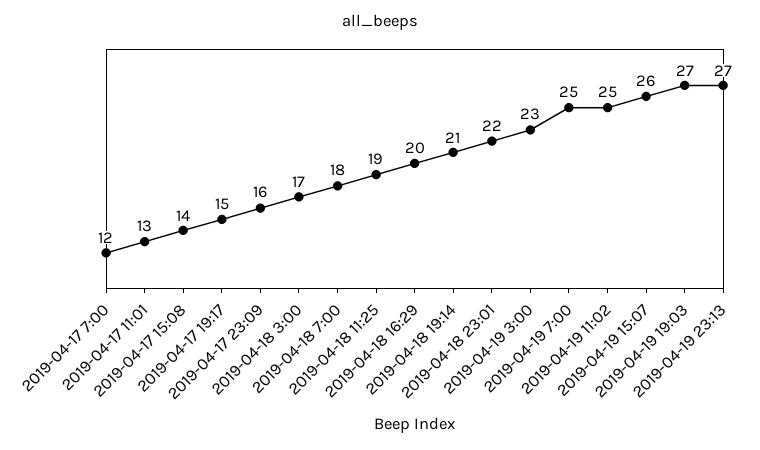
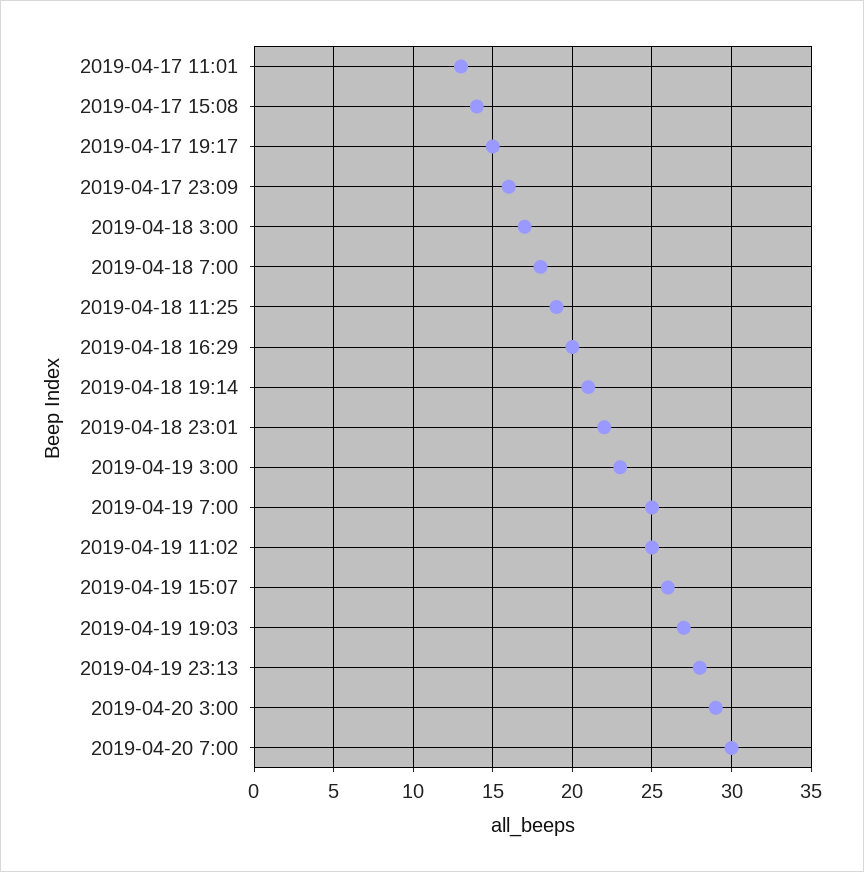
2019-04-17 7:00: 12 -> none
2019-04-19 23:13: 27 -> 28
2019-04-20 3:00: none -> 29
2019-04-20 7:00: none -> 30

